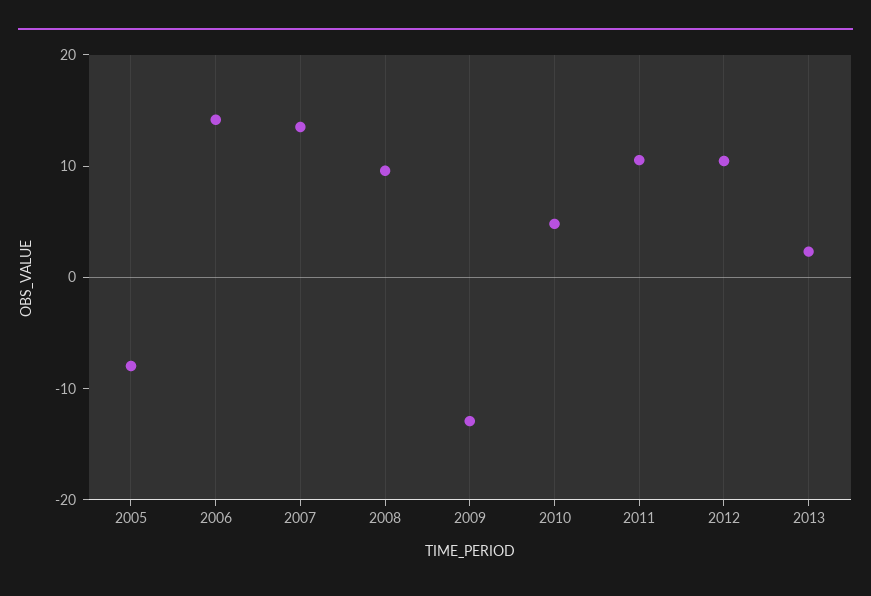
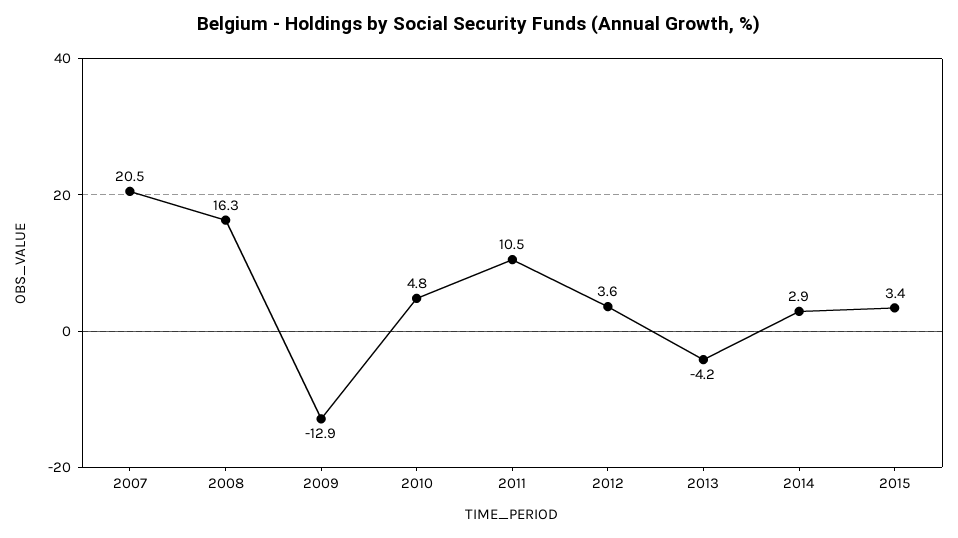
2005: -8 -> none
2006: 14 -> none
2007: 14 -> 20.5
2008: 10 -> 16.3
2012: 10 -> 3.6
2013: 2 -> -4.2
2014: none -> 2.9
2015: none -> 3.4

